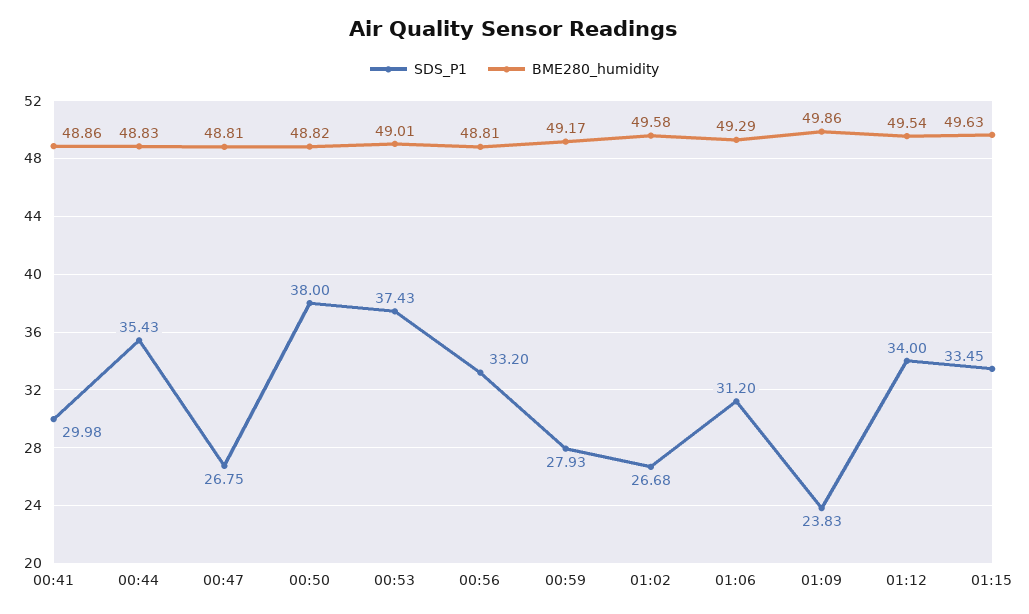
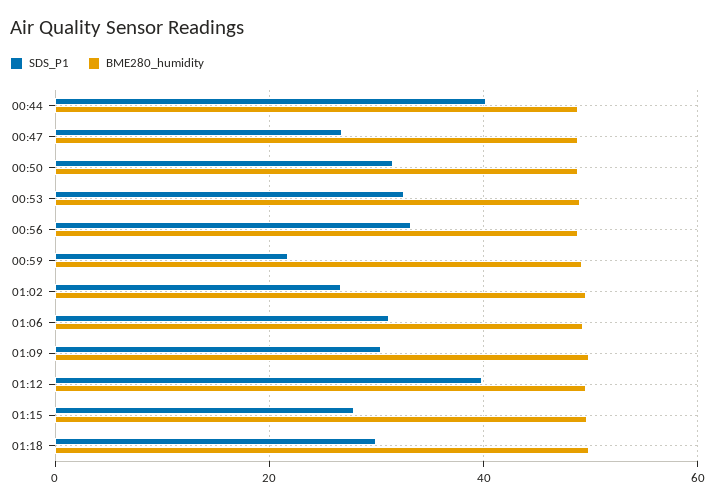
SDS_P1, 00:41: 29.98 -> none
BME280_humidity, 00:41: 48.86 -> none
SDS_P1, 00:44: 35.43 -> 40
SDS_P1, 00:50: 38 -> 32
SDS_P1, 00:53: 37.43 -> 32
SDS_P1, 00:59: 27.93 -> 22
SDS_P1, 01:09: 23.83 -> 30
SDS_P1, 01:12: 34 -> 40
SDS_P1, 01:15: 33.45 -> 28
SDS_P1, 01:18: none -> 30
BME280_humidity, 01:18: none -> 50

